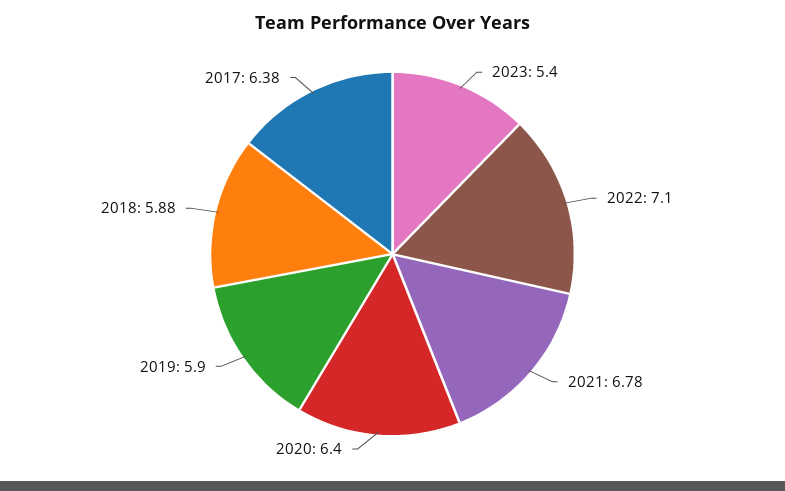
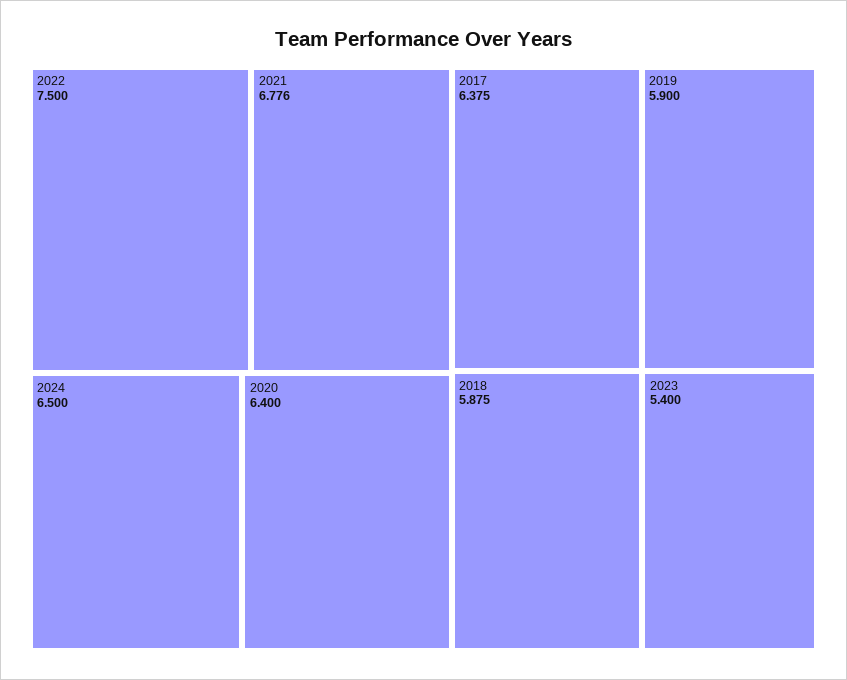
2022: 7.1 -> 7.5
2024: none -> 6.5

